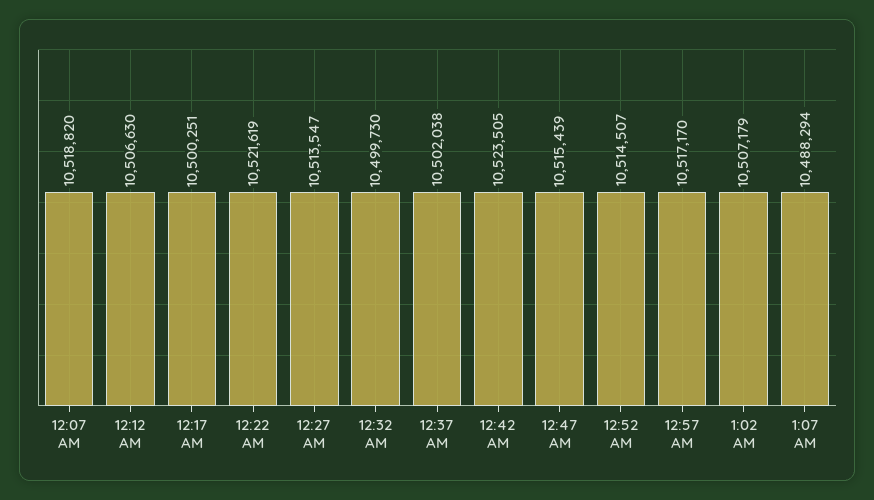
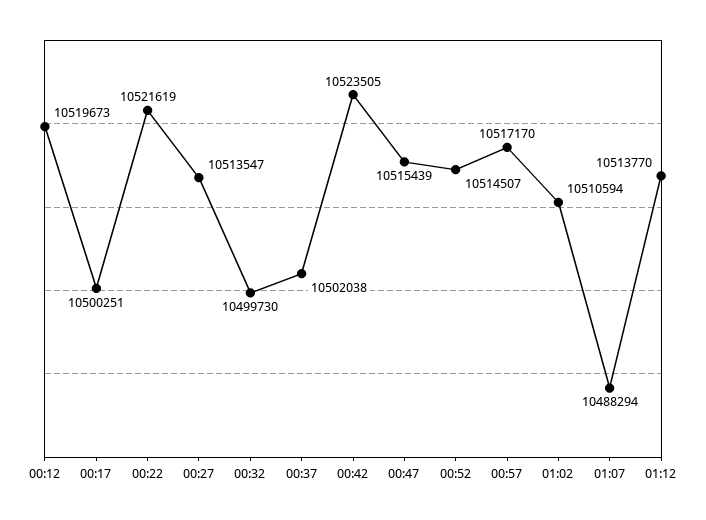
12:07 AM: 10518820 -> none
12:12 AM: 10506630 -> 10519673
1:02 AM: 10507179 -> 10510594
01:12: none -> 10513770

